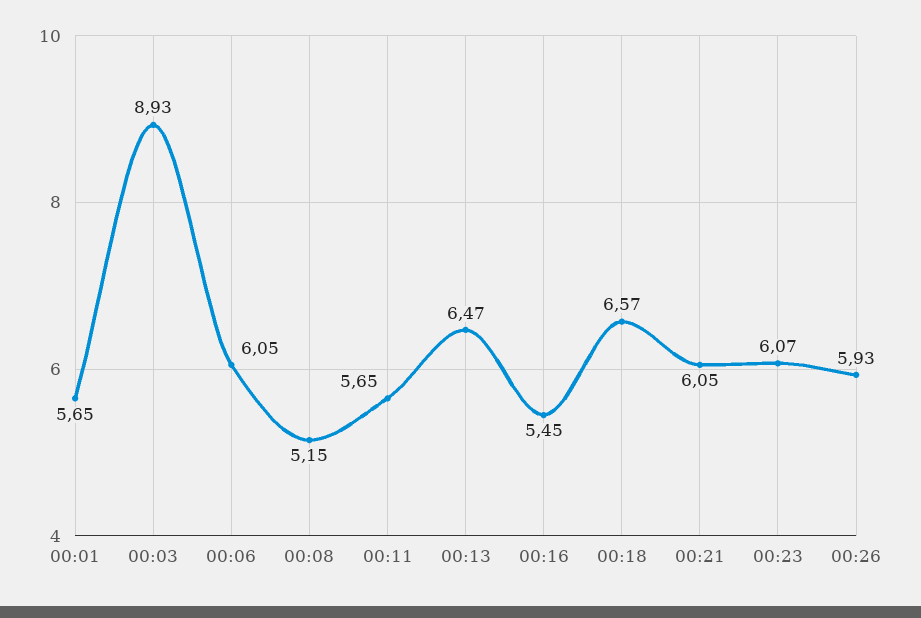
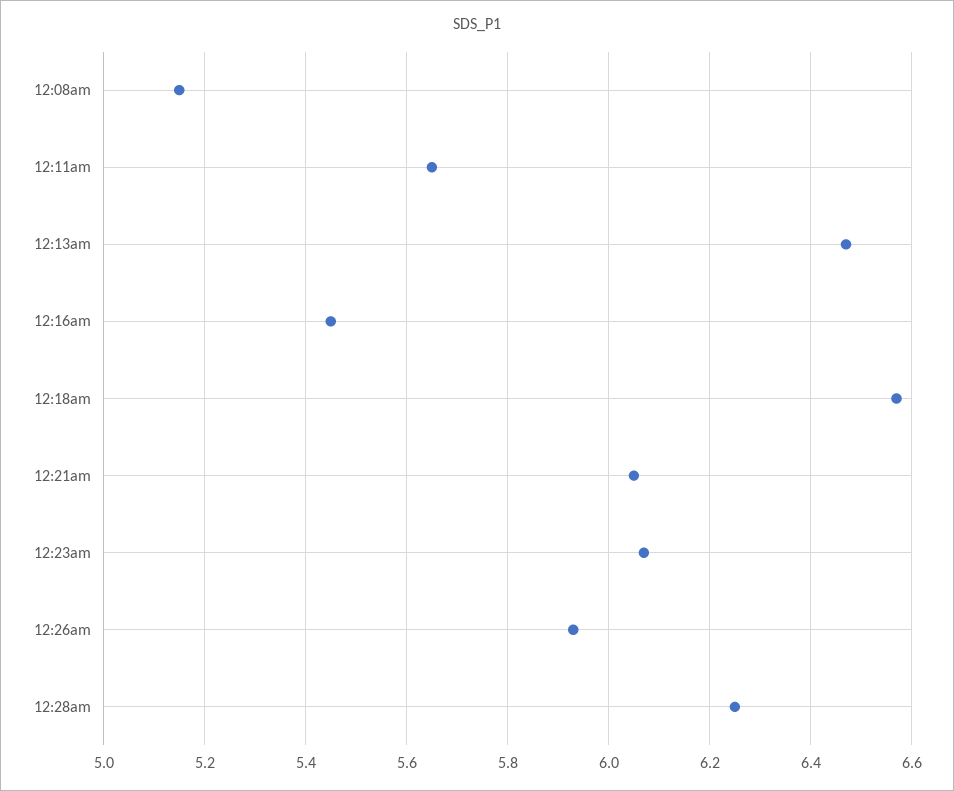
00:01: 5.65 -> none
00:03: 8.93 -> none
00:06: 6.05 -> none
12:28am: none -> 6.25

